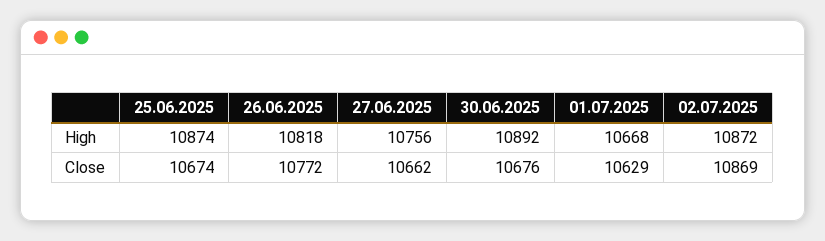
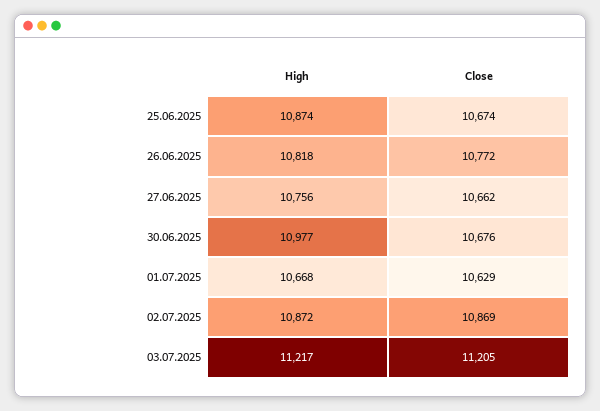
30.06.2025, High: 10892 -> 10977
03.07.2025, High: none -> 11217
03.07.2025, Close: none -> 11205

